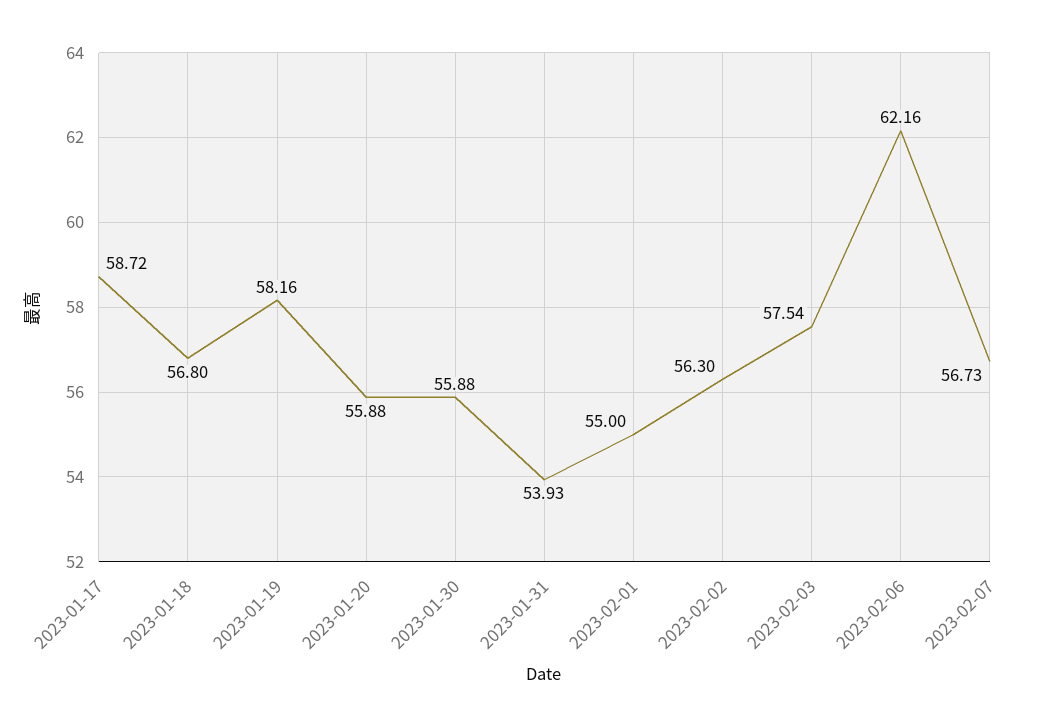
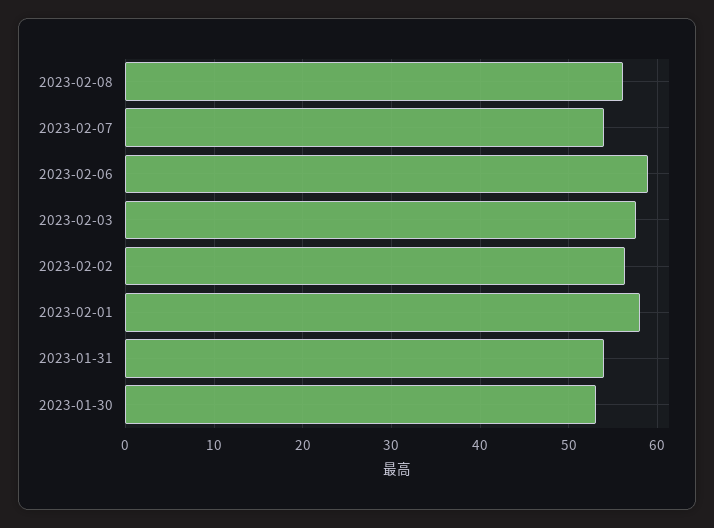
2023-01-17: 58.72 -> none
2023-01-18: 56.8 -> none
2023-01-19: 58.16 -> none
2023-01-20: 55.88 -> none
2023-01-30: 55.88 -> 53
2023-02-01: 55 -> 58
2023-02-06: 62.16 -> 59
2023-02-07: 56.73 -> 54
2023-02-08: none -> 56

